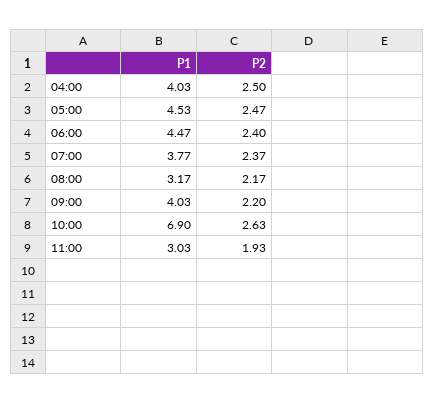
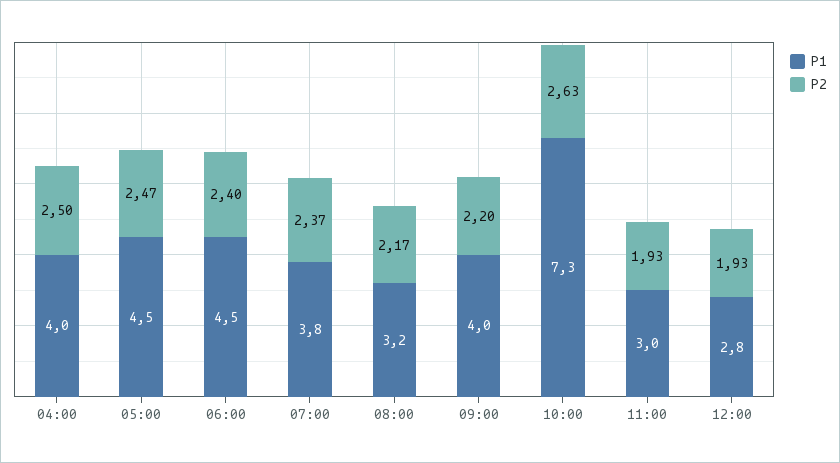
P1, 10:00: 6.9 -> 7.3
P1, 12:00: none -> 2.8
P2, 12:00: none -> 1.93

